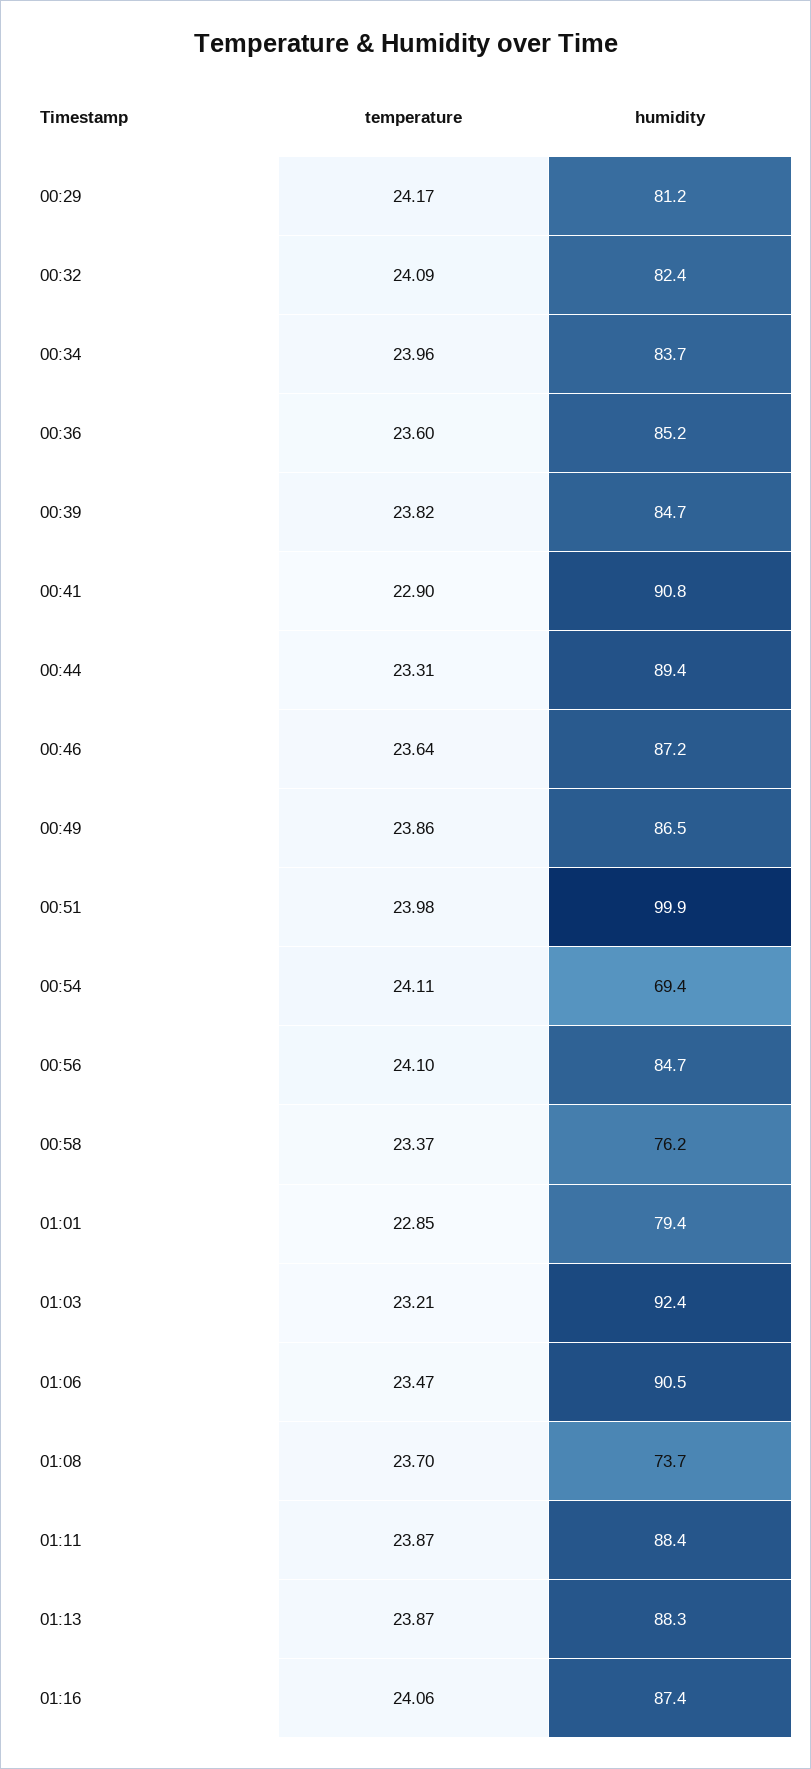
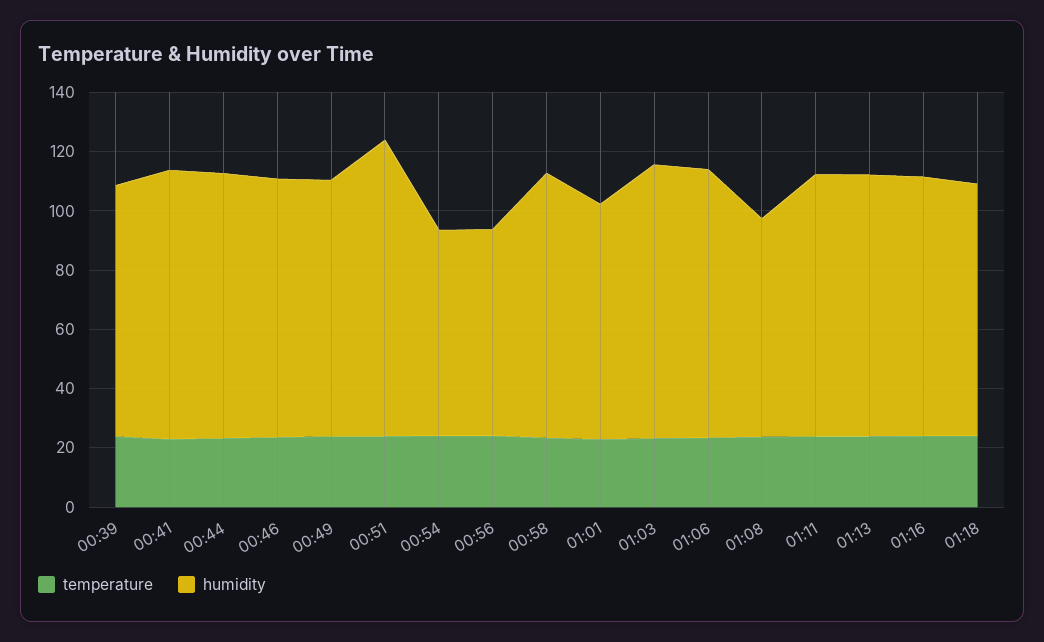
temperature, 00:29: 24.17 -> none
humidity, 00:29: 81.2 -> none
temperature, 00:32: 24.09 -> none
humidity, 00:32: 82.4 -> none
temperature, 00:34: 23.96 -> none
humidity, 00:34: 83.7 -> none
temperature, 00:36: 23.6 -> none
humidity, 00:36: 85.2 -> none
humidity, 00:56: 84.7 -> 70
humidity, 00:58: 76.2 -> 90
temperature, 01:18: none -> 25
humidity, 01:18: none -> 85

